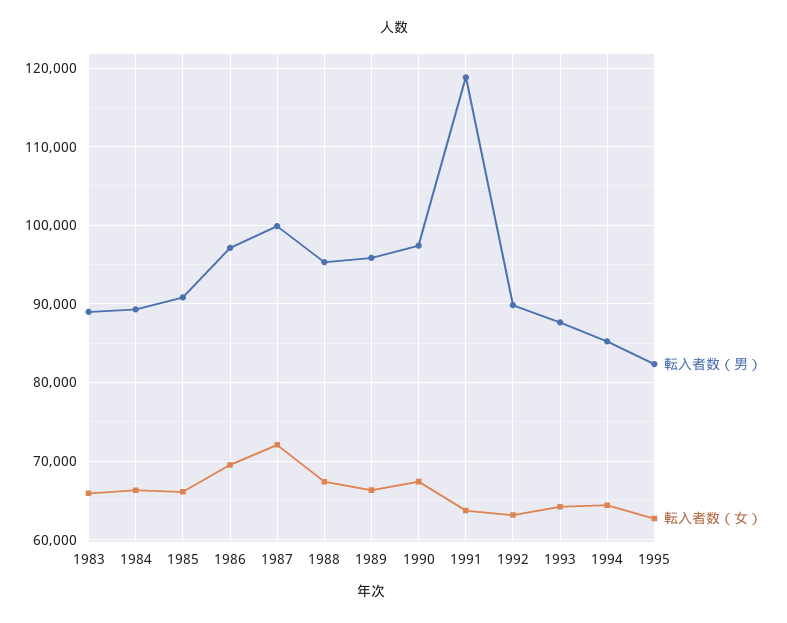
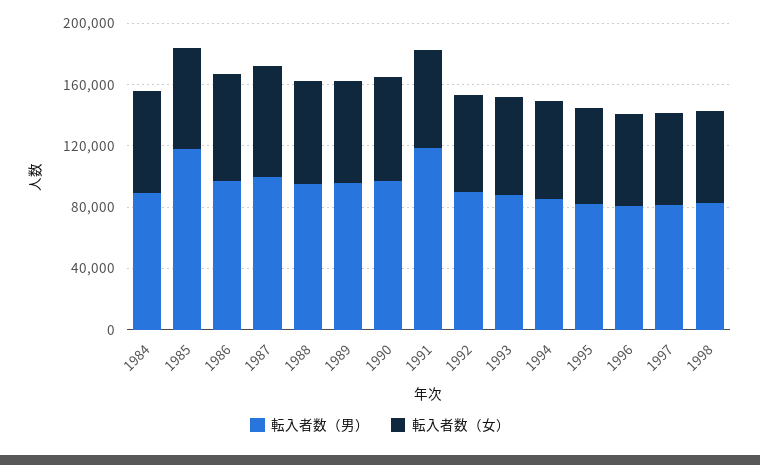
転入者数（男）, 1983: 89000 -> none
転入者数（女）, 1983: 66000 -> none
転入者数（男）, 1985: 91000 -> 120000
転入者数（男）, 1996: none -> 80000
転入者数（女）, 1996: none -> 60000
転入者数（男）, 1997: none -> 80000
転入者数（女）, 1997: none -> 60000
転入者数（男）, 1998: none -> 80000
転入者数（女）, 1998: none -> 60000

